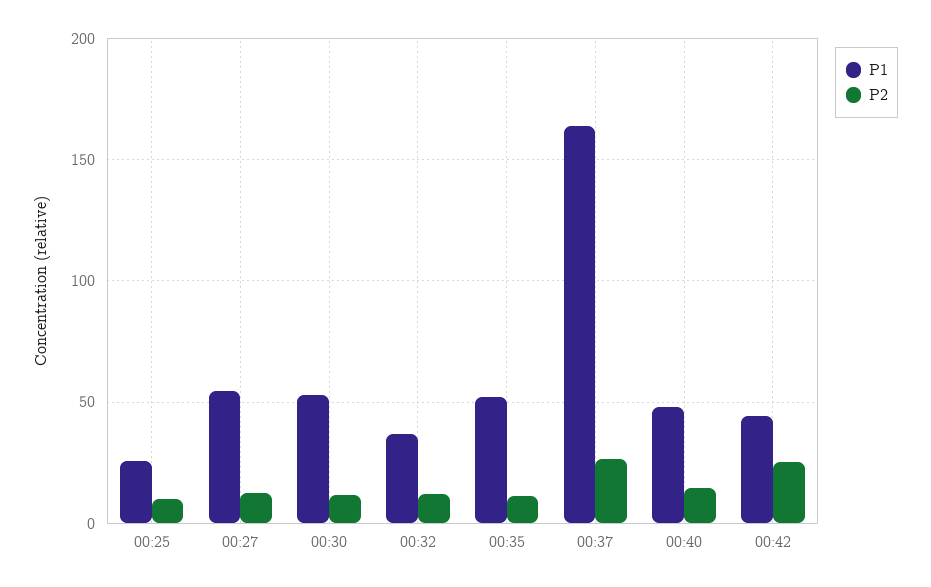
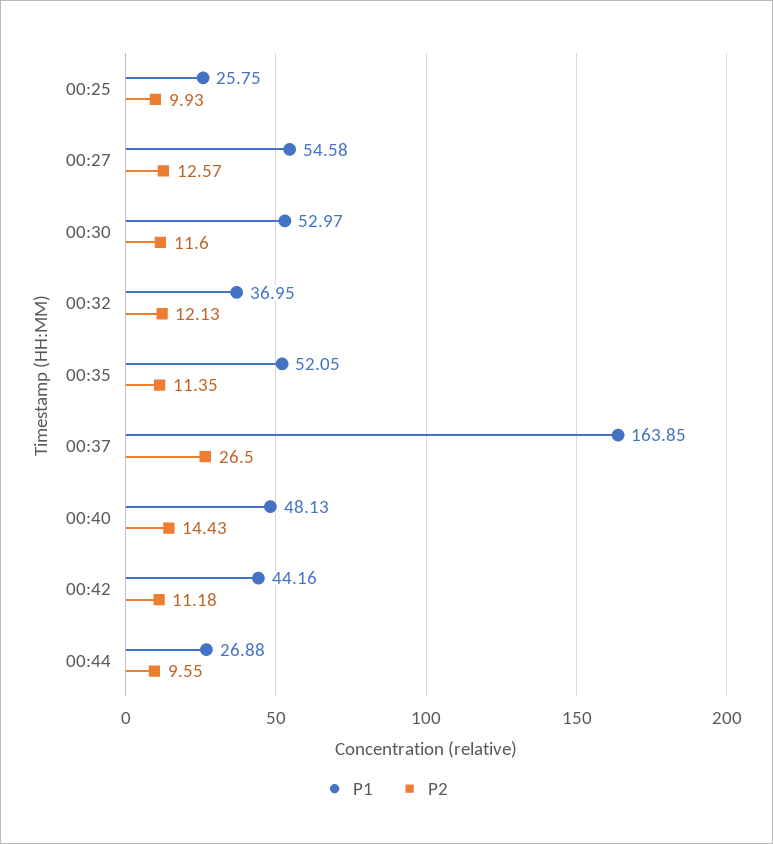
P2, 00:42: 25 -> 11.18
P1, 00:44: none -> 26.88
P2, 00:44: none -> 9.55

